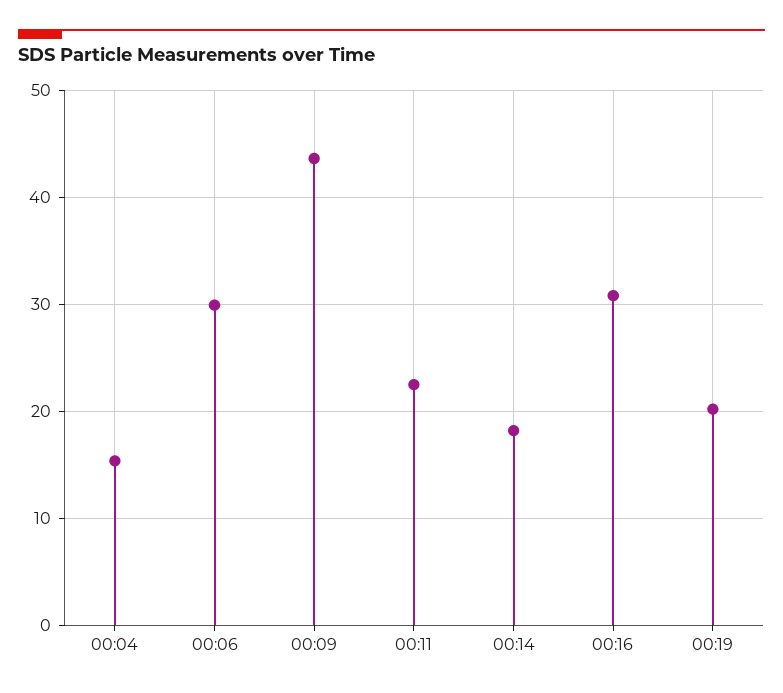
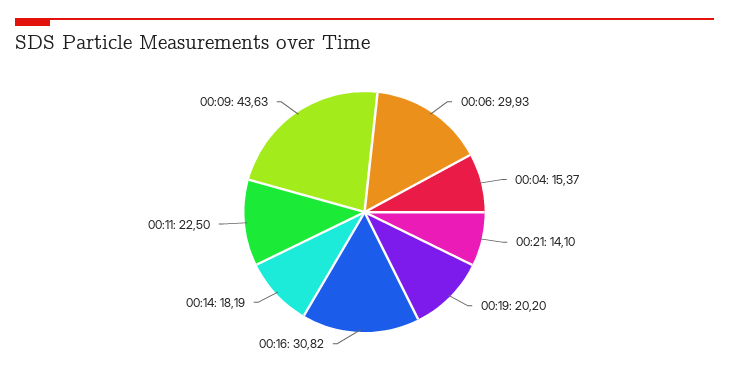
00:21: none -> 14.1

